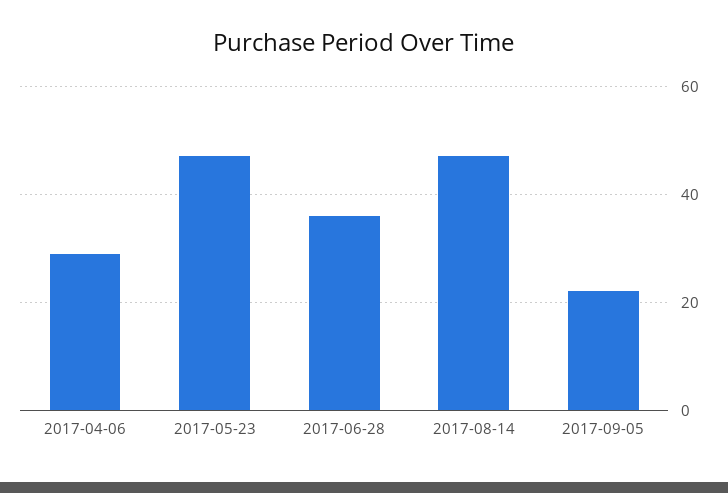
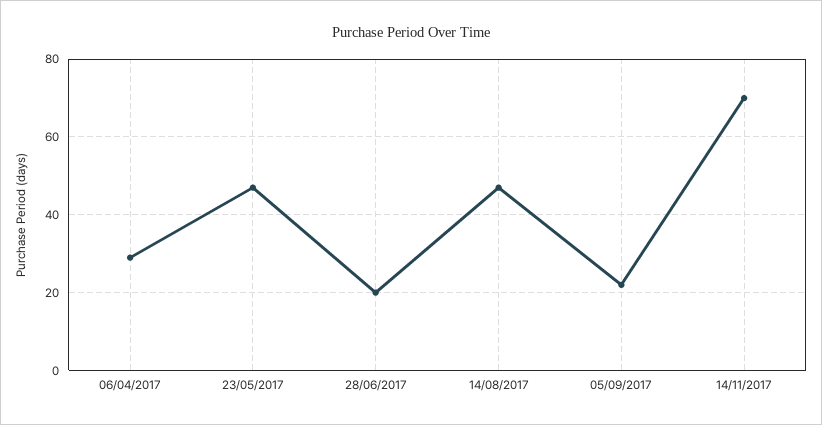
2017-06-28: 35 -> 20
14/11/2017: none -> 70

